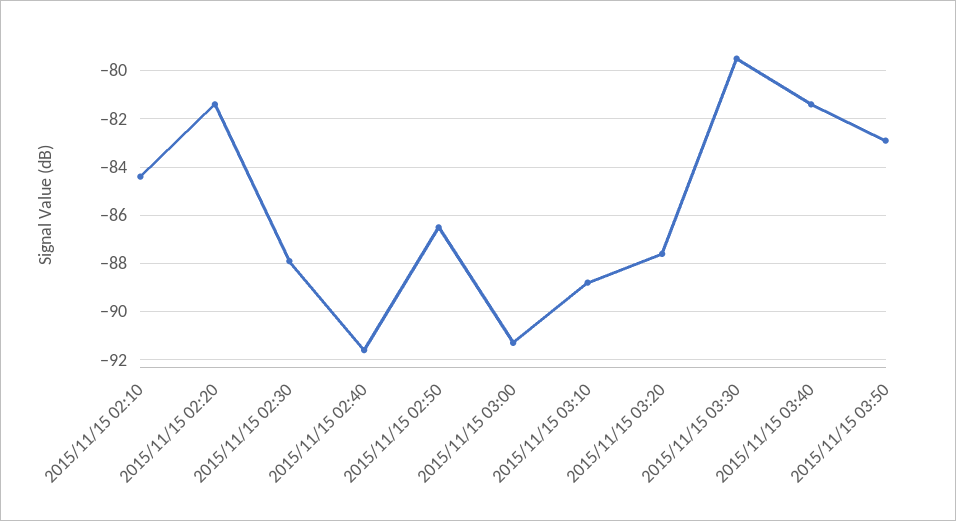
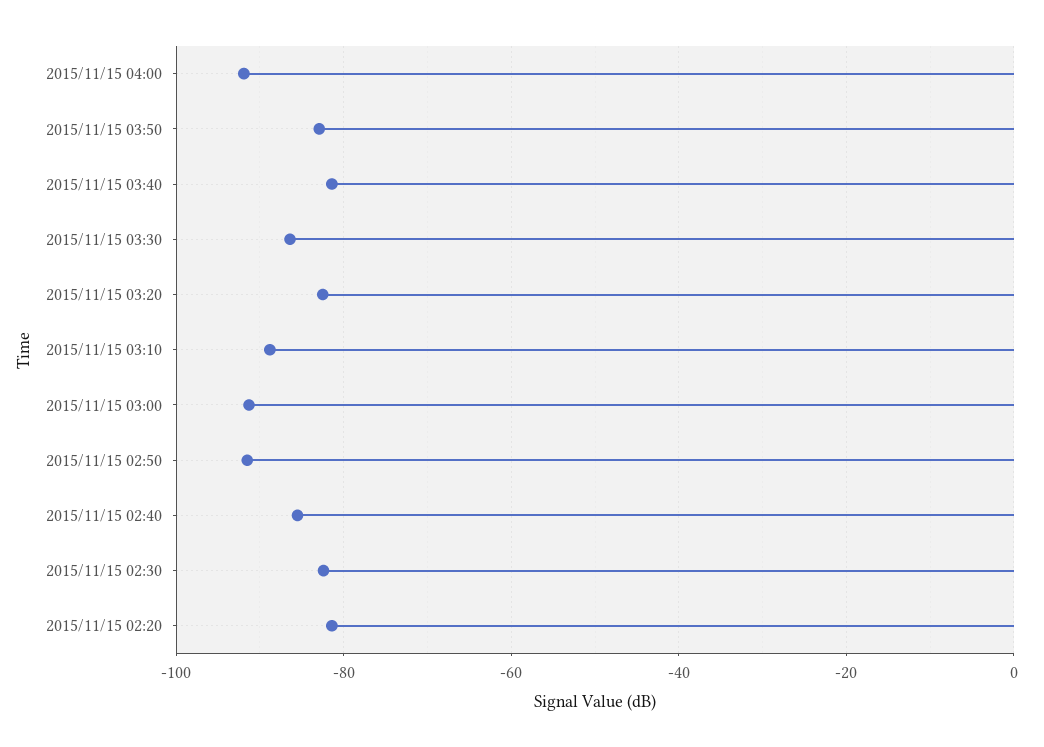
2015/11/15 02:10: -84.5 -> none
2015/11/15 02:30: -88 -> -82
2015/11/15 02:40: -91.5 -> -86
2015/11/15 02:50: -86.5 -> -92
2015/11/15 03:20: -87.5 -> -82
2015/11/15 03:30: -79.5 -> -86
2015/11/15 04:00: none -> -92

